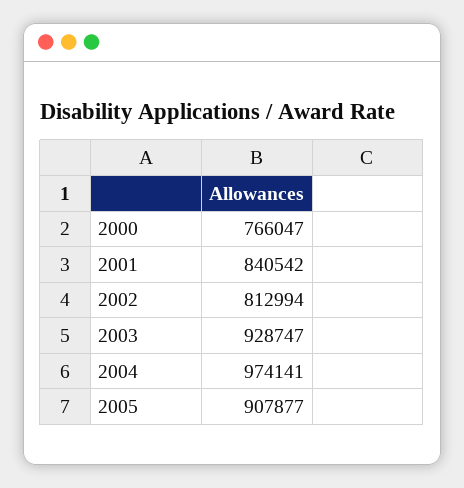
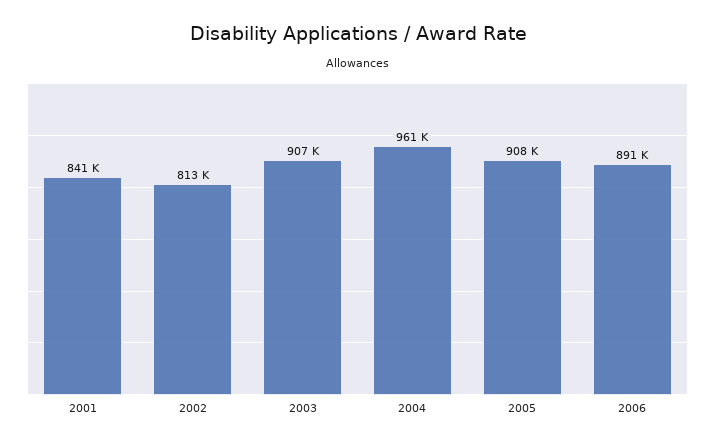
2000: 766047 -> none
2003: 928747 -> 907000
2004: 974141 -> 961000
2006: none -> 891000

